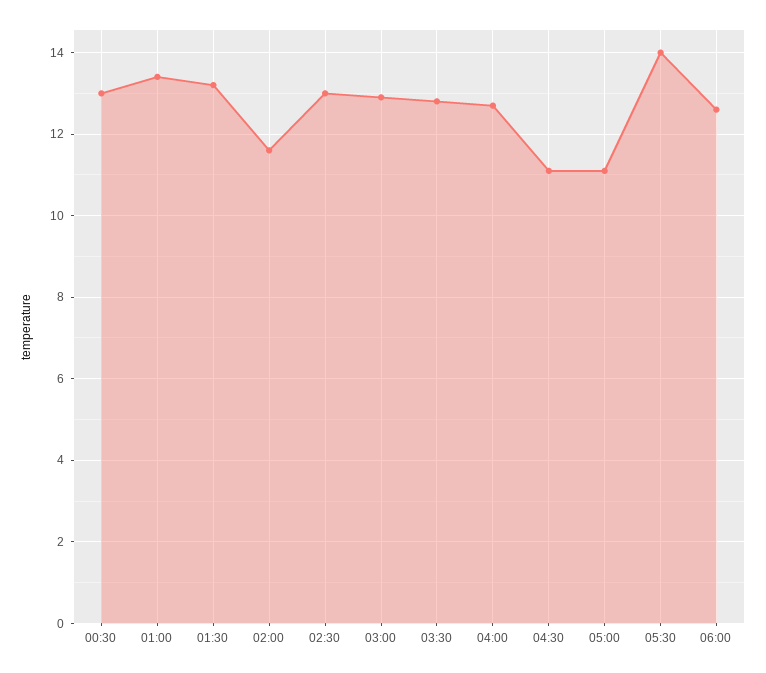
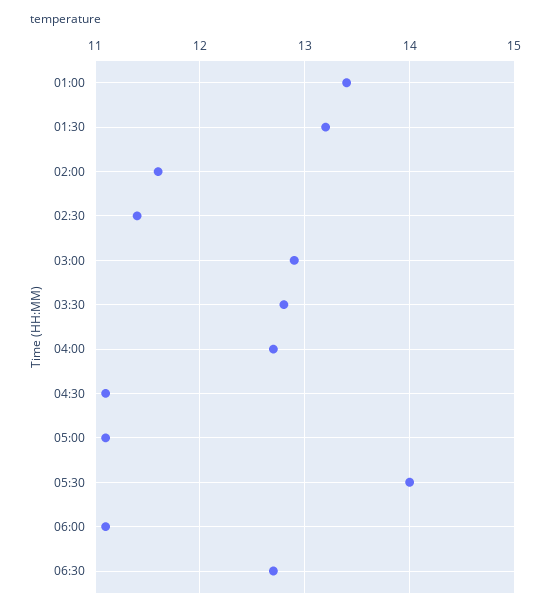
00:30: 13 -> none
02:30: 13 -> 11.4
06:00: 12.5 -> 11.1
06:30: none -> 12.7

